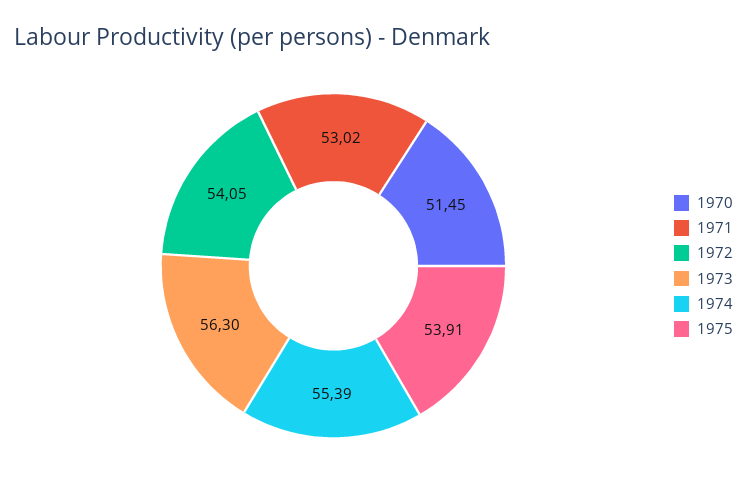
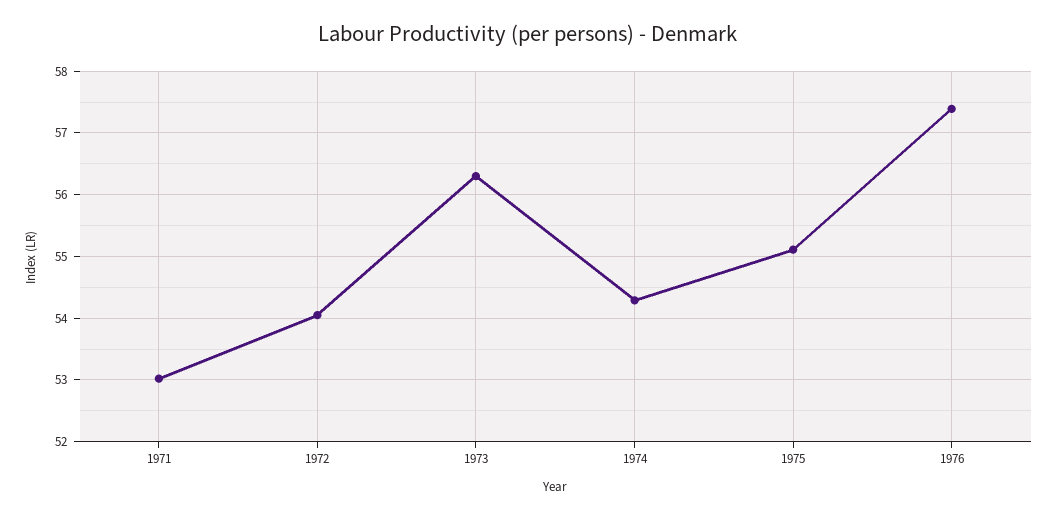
1970: 51.45 -> none
1974: 55.39 -> 54.3
1975: 53.91 -> 55.1
1976: none -> 57.4

